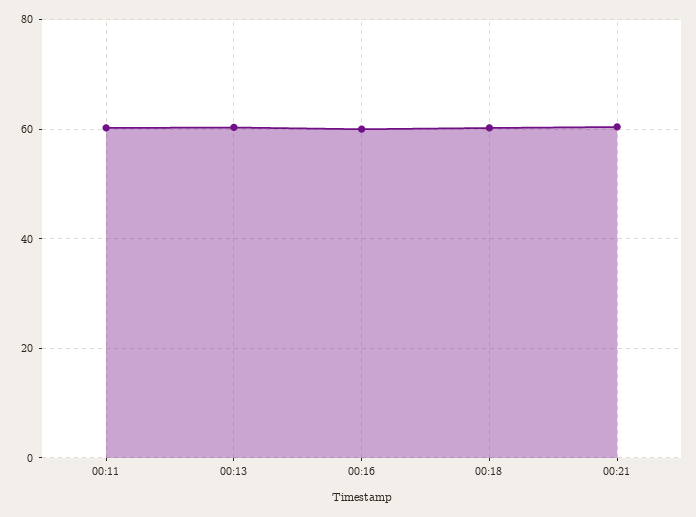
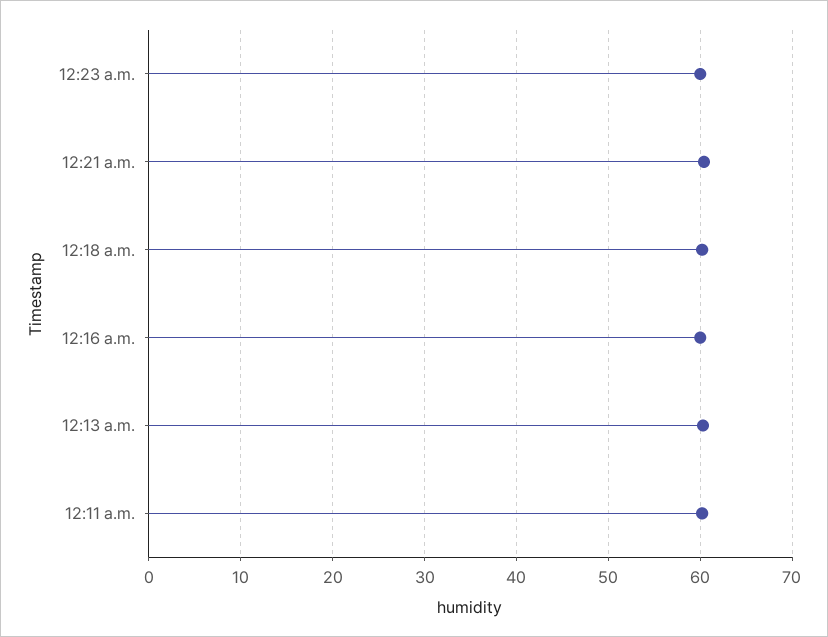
12:23 a.m.: none -> 60

